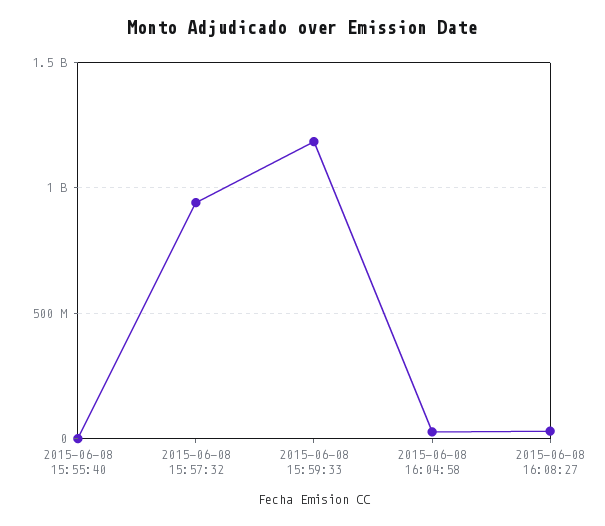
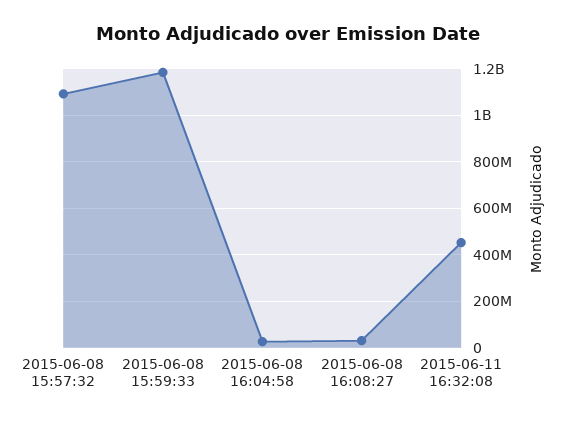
2015-06-08 15:55:40: 0 -> none
2015-06-08 15:57:32: 950000000 -> 1100000000
2015-06-11 16:32:08: none -> 450000000

